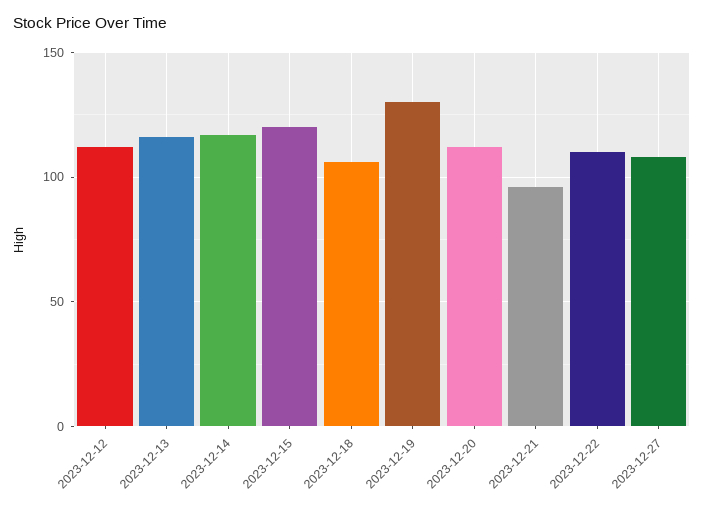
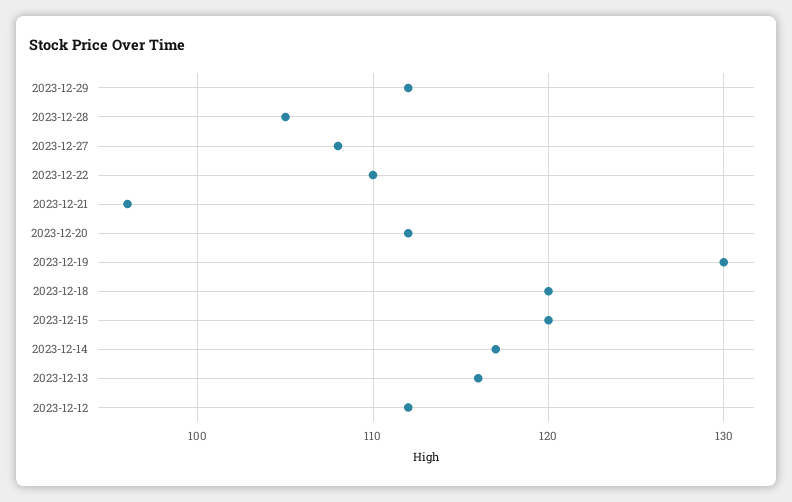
2023-12-18: 105 -> 120
2023-12-29: none -> 112
2023-12-28: none -> 105

